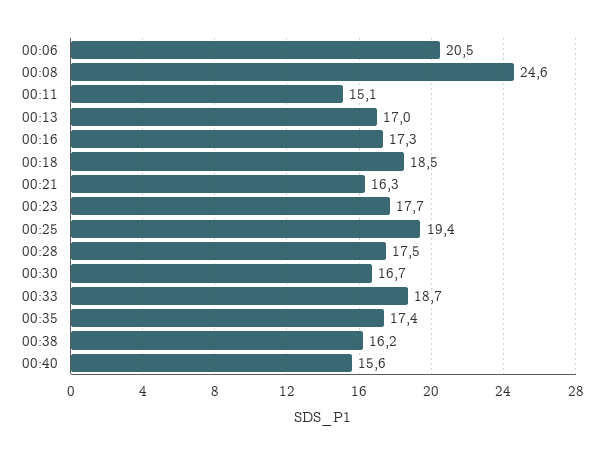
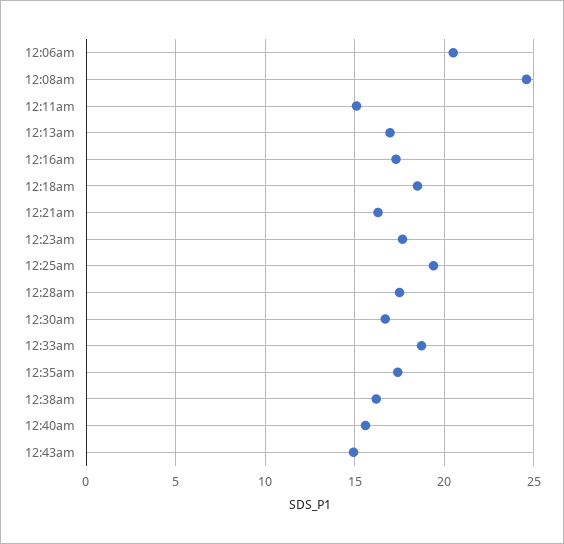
12:43am: none -> 15

